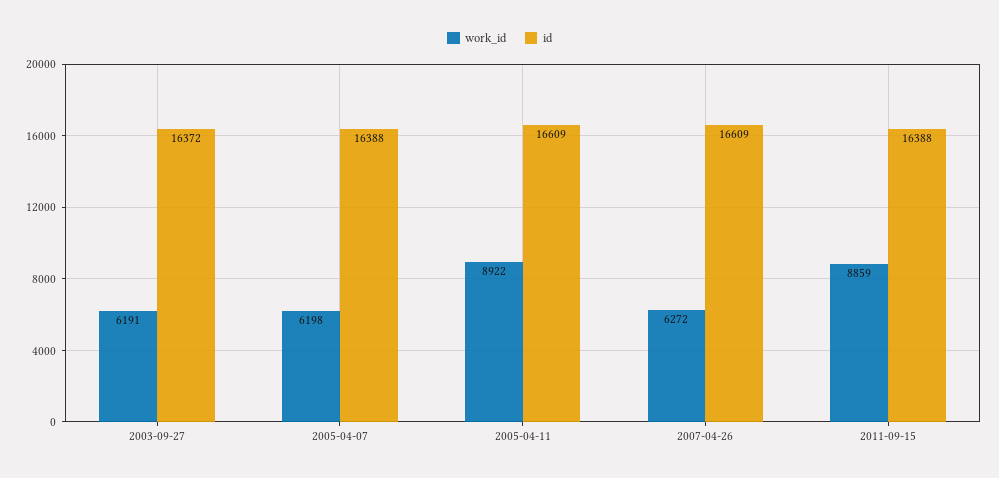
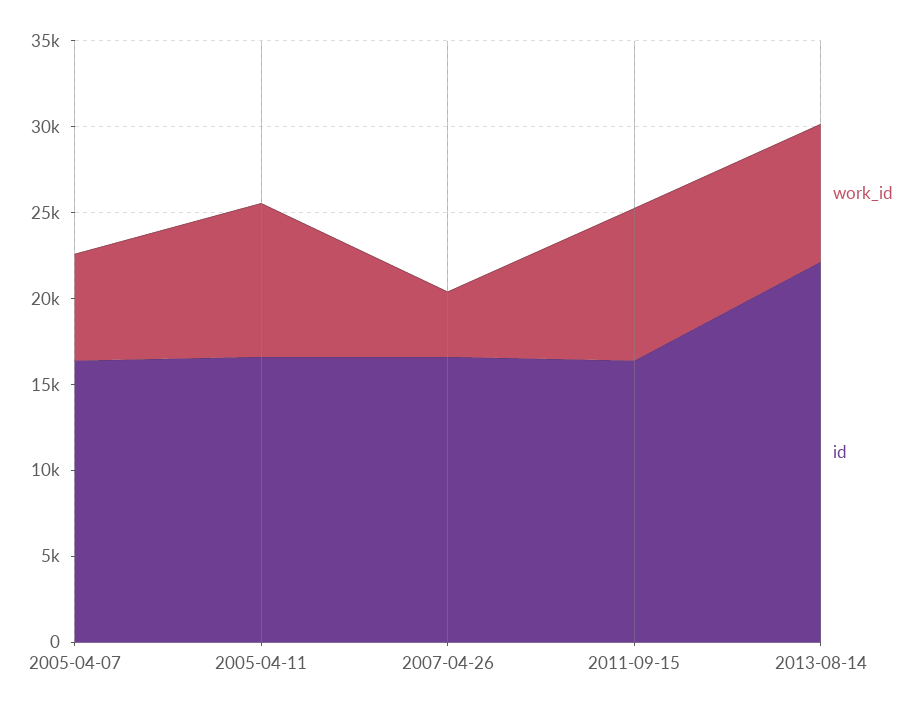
work_id, 2003-09-27: 6191 -> none
id, 2003-09-27: 16372 -> none
work_id, 2007-04-26: 6272 -> 4000
work_id, 2013-08-14: none -> 8000
id, 2013-08-14: none -> 22000

